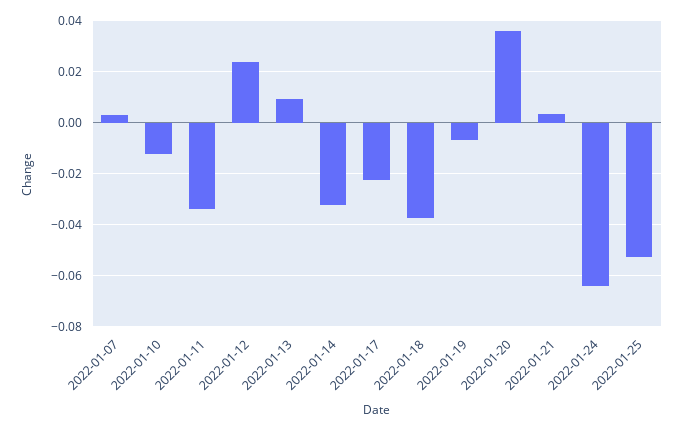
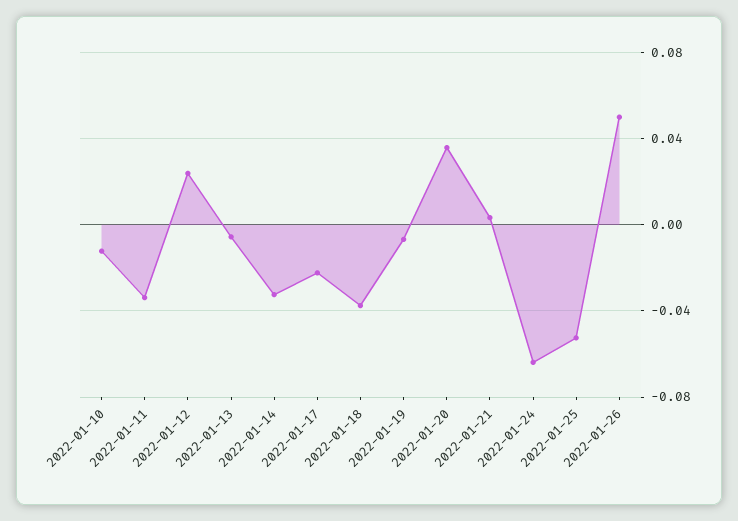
2022-01-07: 0.0025 -> none
2022-01-13: 0.01 -> -0.005
2022-01-26: none -> 0.05

